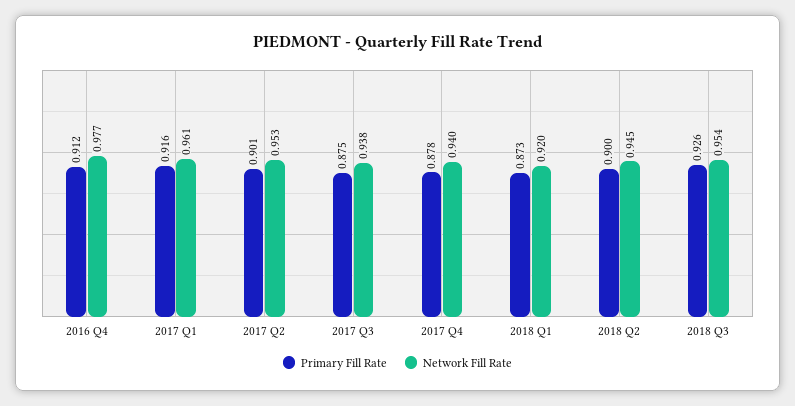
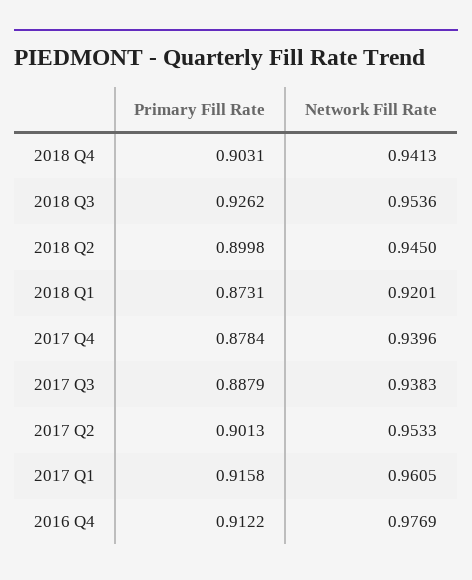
Primary Fill Rate, 2017 Q3: 0.875 -> 0.8879
Primary Fill Rate, 2018 Q4: none -> 0.9031
Network Fill Rate, 2018 Q4: none -> 0.9413

